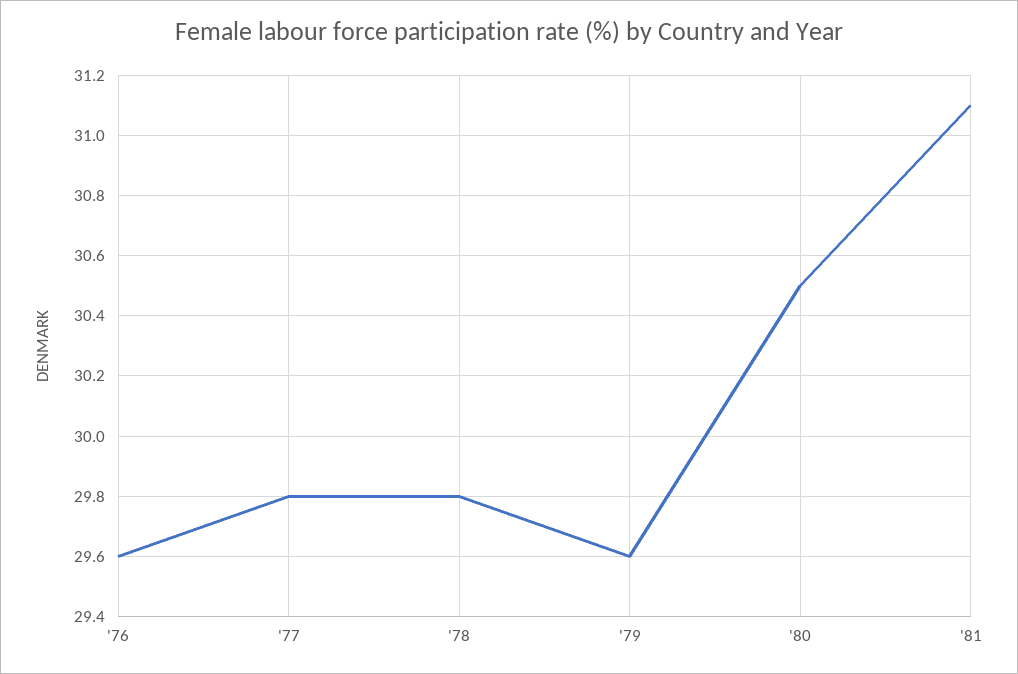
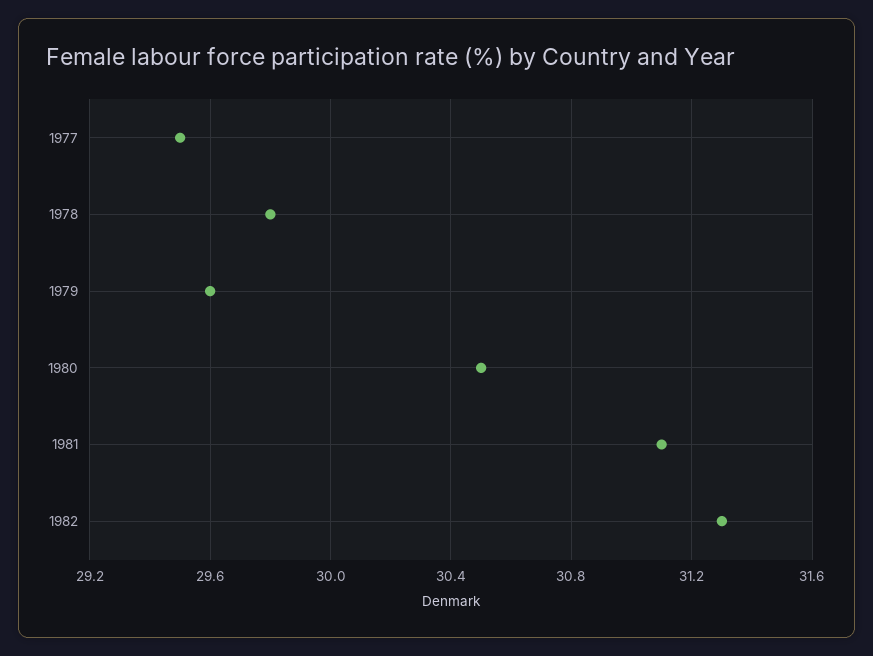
'76: 29.6 -> none
'77: 29.8 -> 29.5
1982: none -> 31.3

